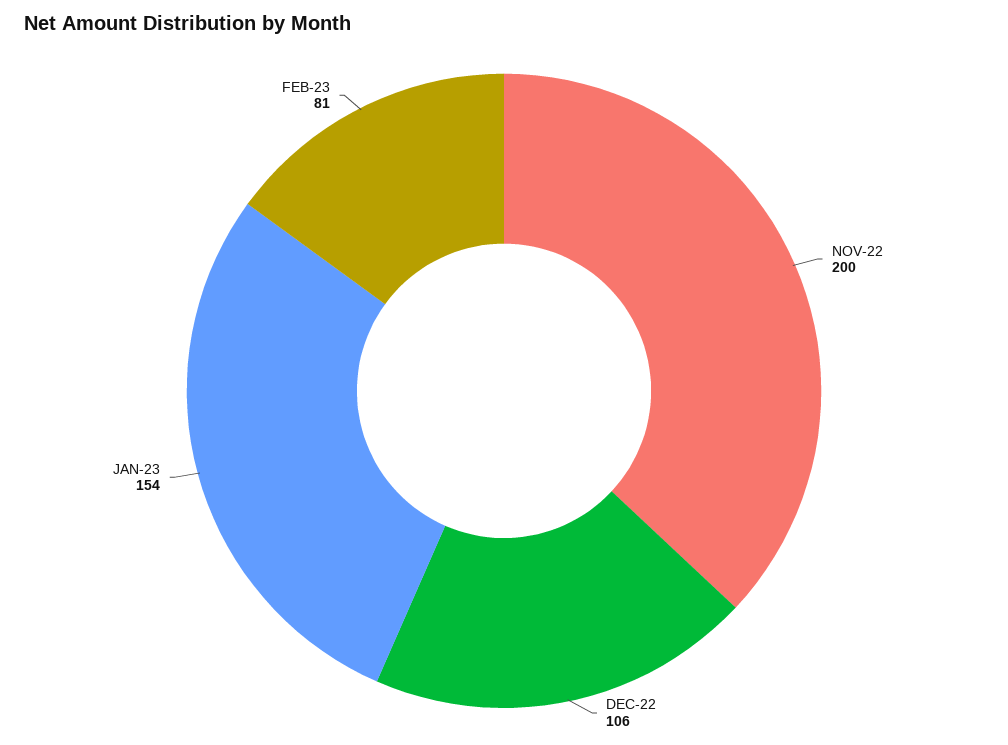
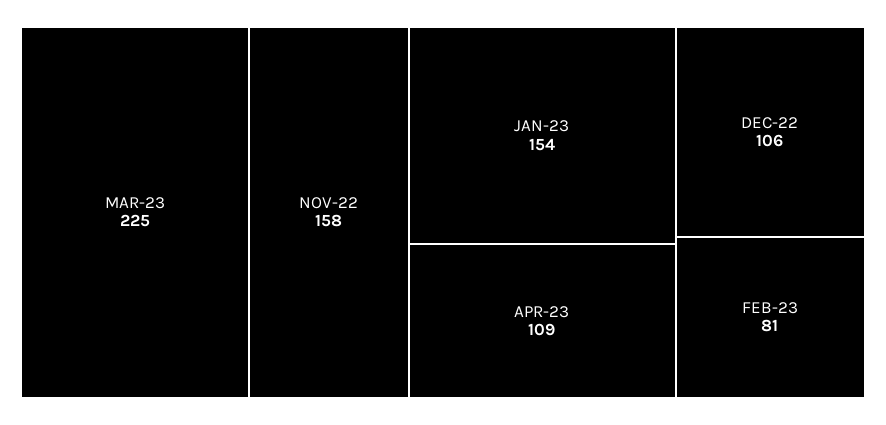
NOV-22: 200 -> 158
MAR-23: none -> 225
APR-23: none -> 109

